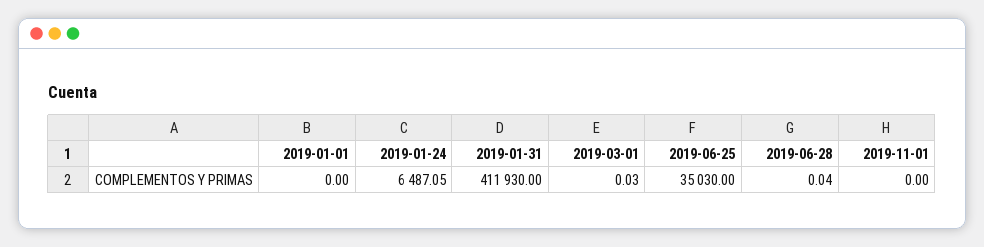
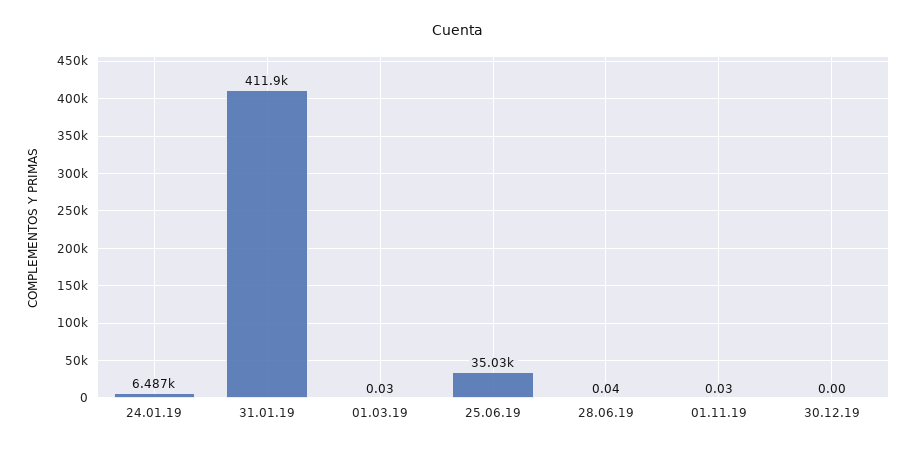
2019-01-01: 0 -> none
2019-11-01: 0 -> 0.03
30.12.19: none -> 0

